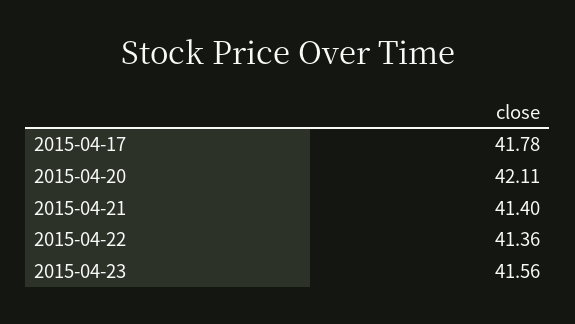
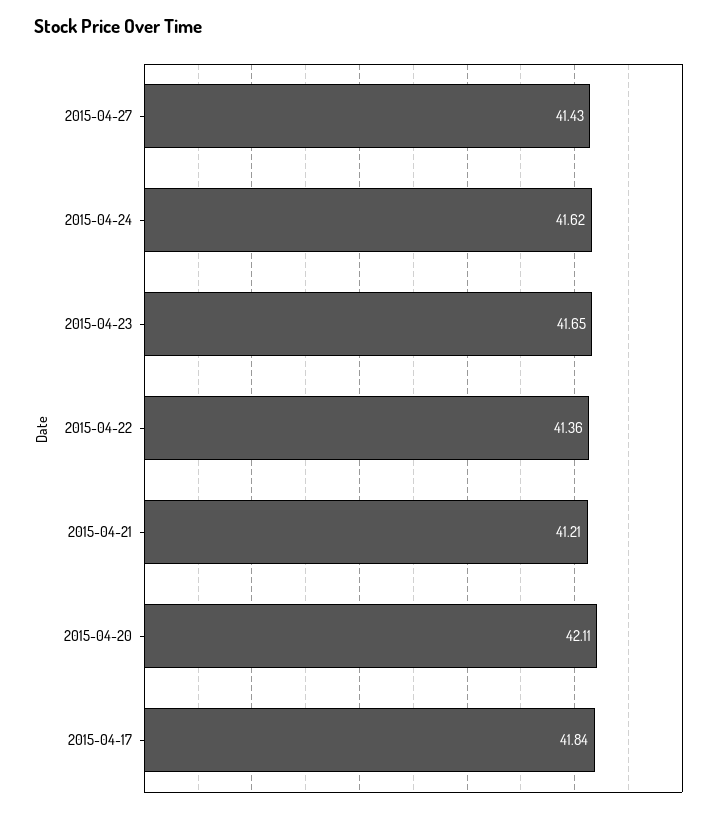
2015-04-17: 41.78 -> 41.84
2015-04-21: 41.4 -> 41.21
2015-04-23: 41.56 -> 41.65
2015-04-27: none -> 41.43
2015-04-24: none -> 41.62

